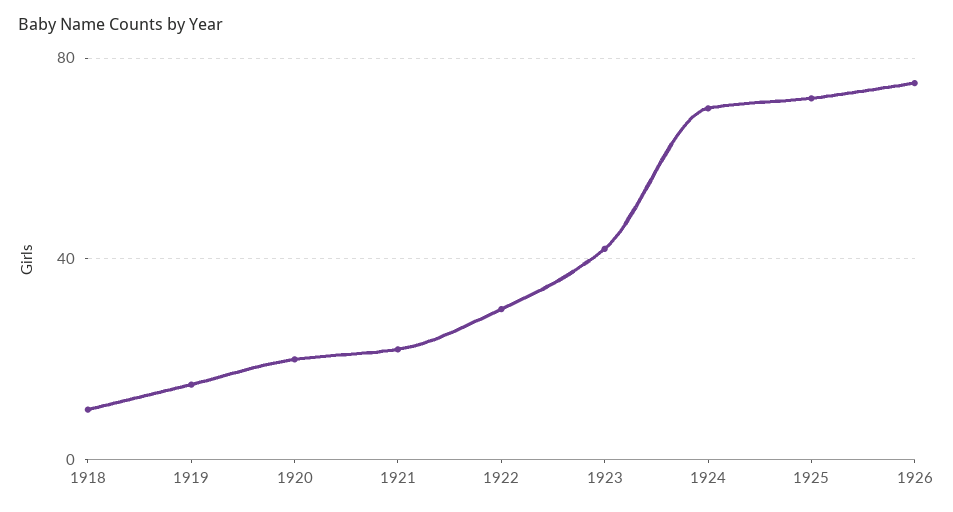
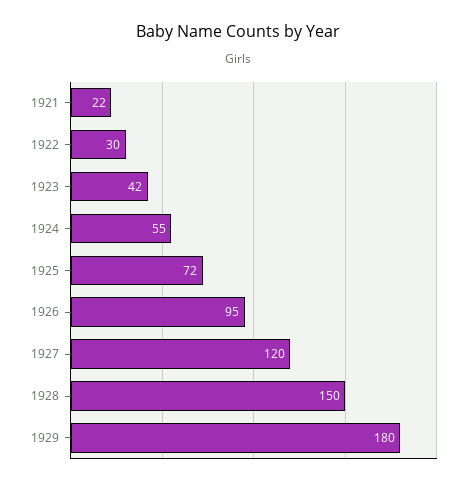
1918: 10 -> none
1919: 15 -> none
1920: 20 -> none
1924: 70 -> 55
1926: 75 -> 95
1927: none -> 120
1928: none -> 150
1929: none -> 180

